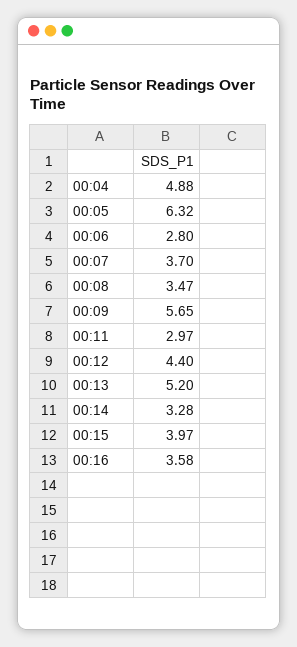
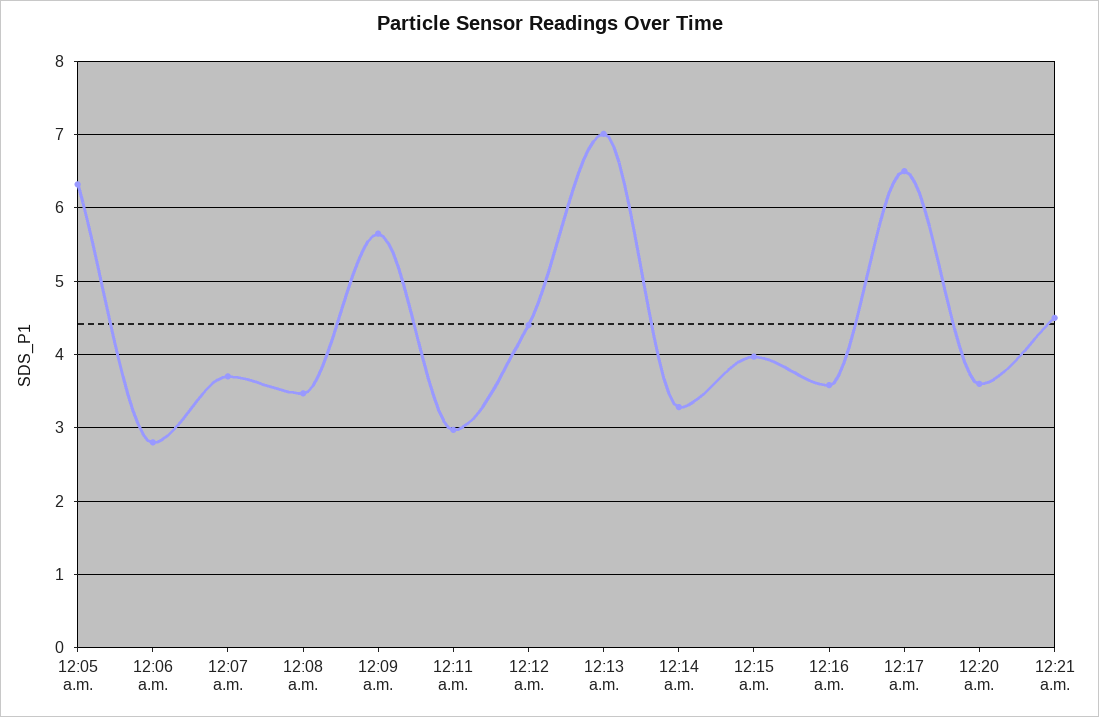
00:04: 4.88 -> none
00:13: 5.2 -> 7
12:17 a.m.: none -> 6.5
12:20 a.m.: none -> 3.6
12:21 a.m.: none -> 4.5

